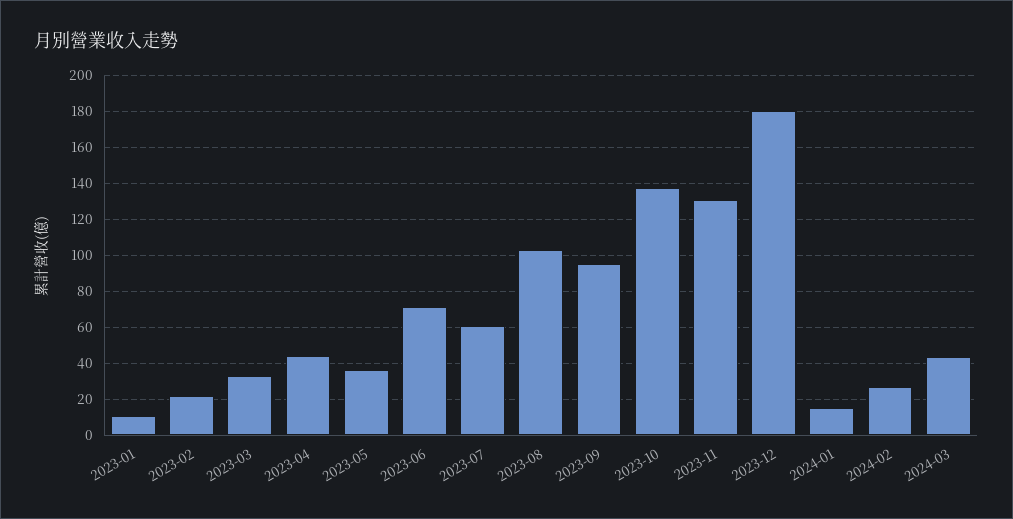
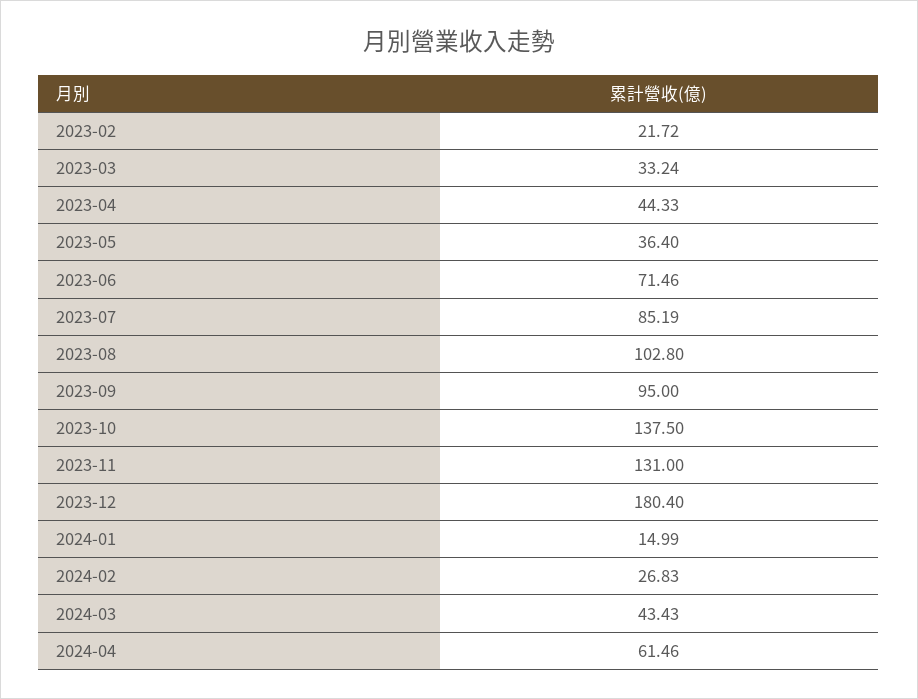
2023-01: 10 -> none
2023-07: 60 -> 85.19
2024-04: none -> 61.46

